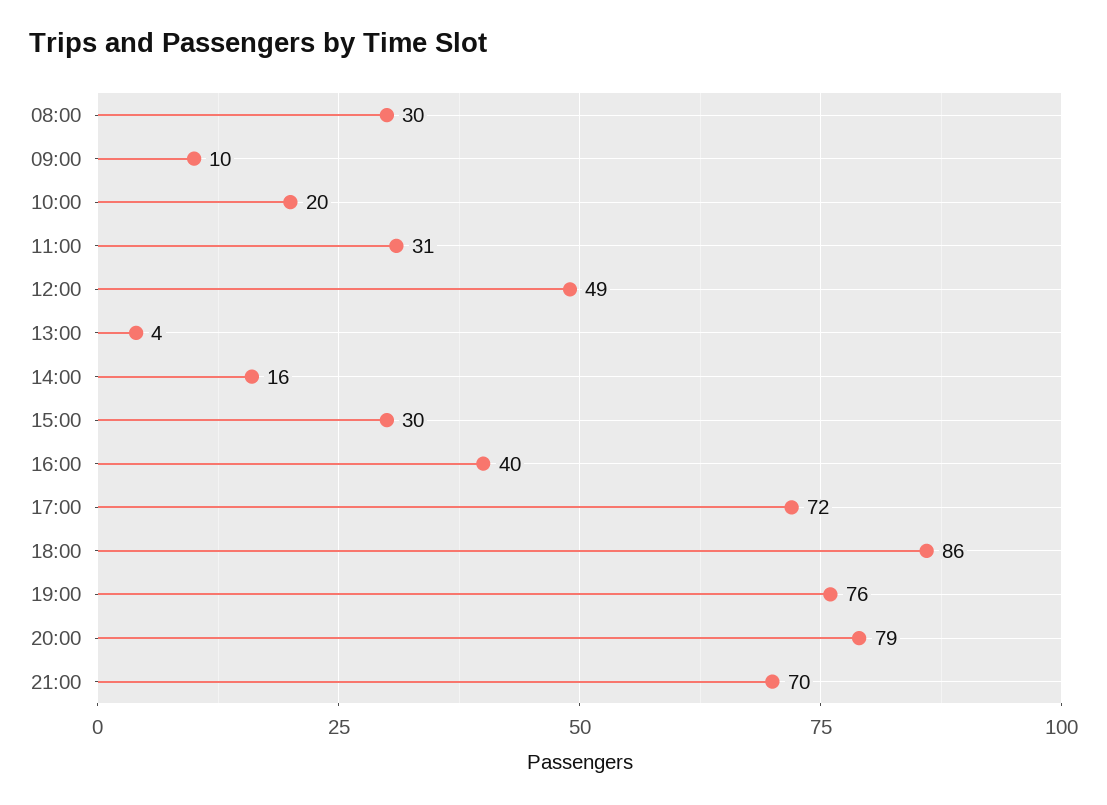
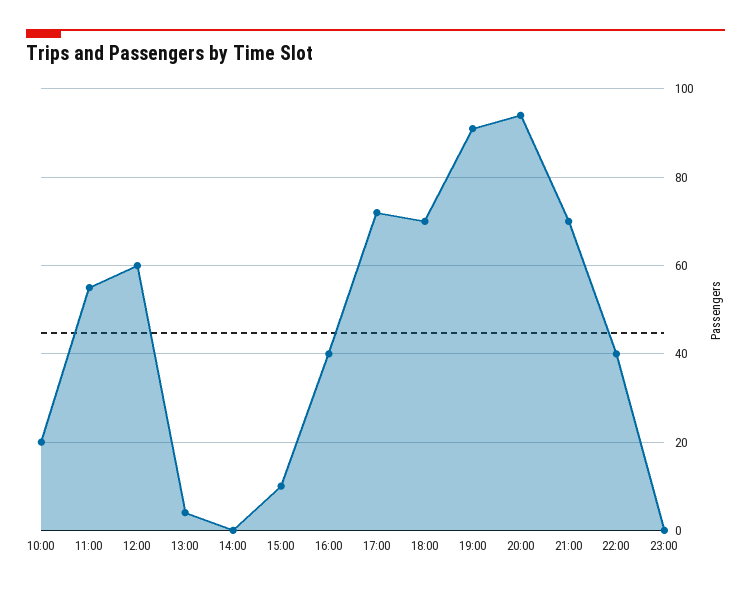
08:00: 30 -> none
09:00: 10 -> none
11:00: 31 -> 55
12:00: 49 -> 60
14:00: 16 -> 0
15:00: 30 -> 10
18:00: 86 -> 70
19:00: 76 -> 90
20:00: 79 -> 95
22:00: none -> 40
23:00: none -> 0

